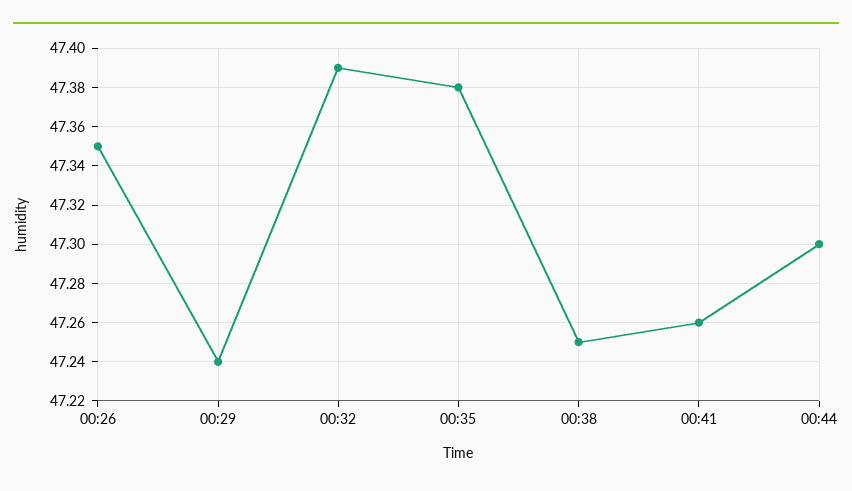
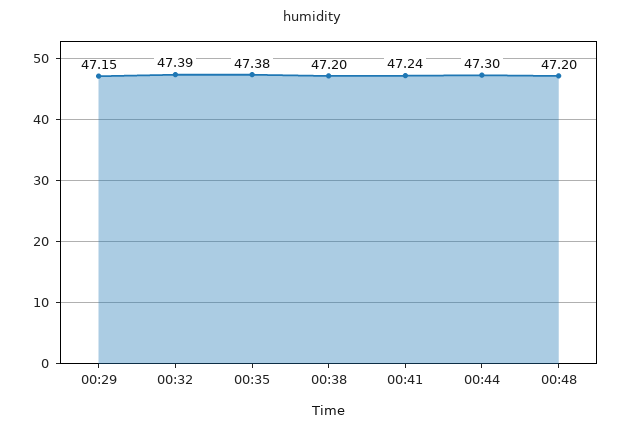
00:26: 47.35 -> none
00:29: 47.24 -> 47.15
00:38: 47.25 -> 47.2
00:41: 47.26 -> 47.24
00:48: none -> 47.2

